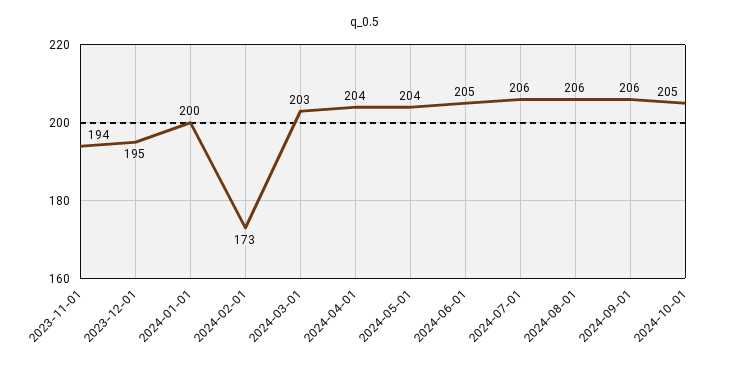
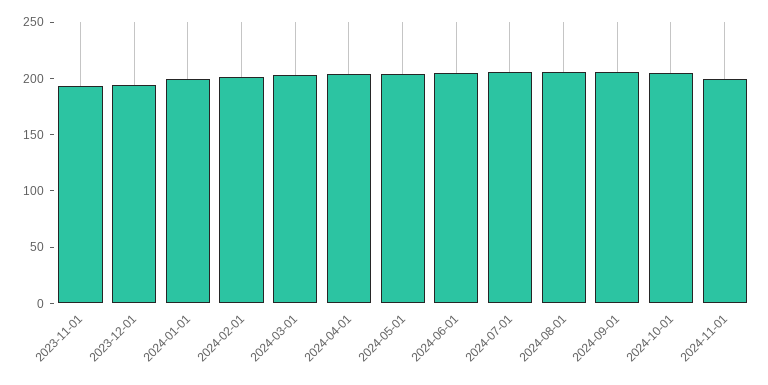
2024-02-01: 173 -> 200
2024-11-01: none -> 200

